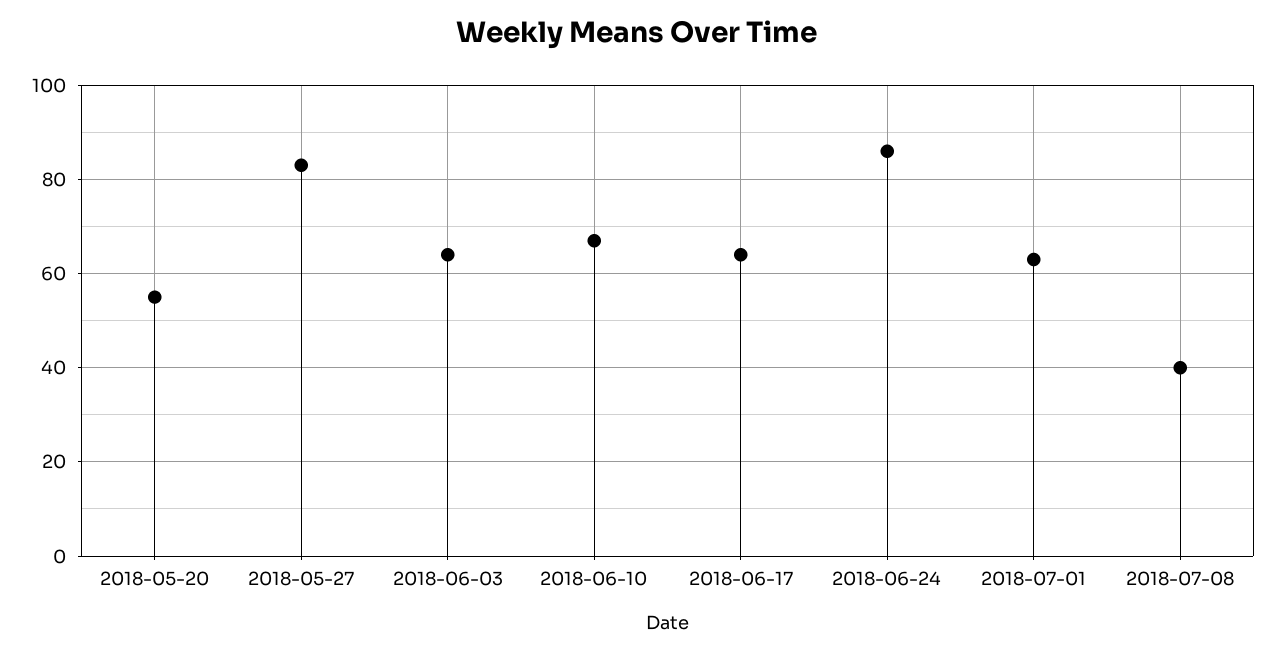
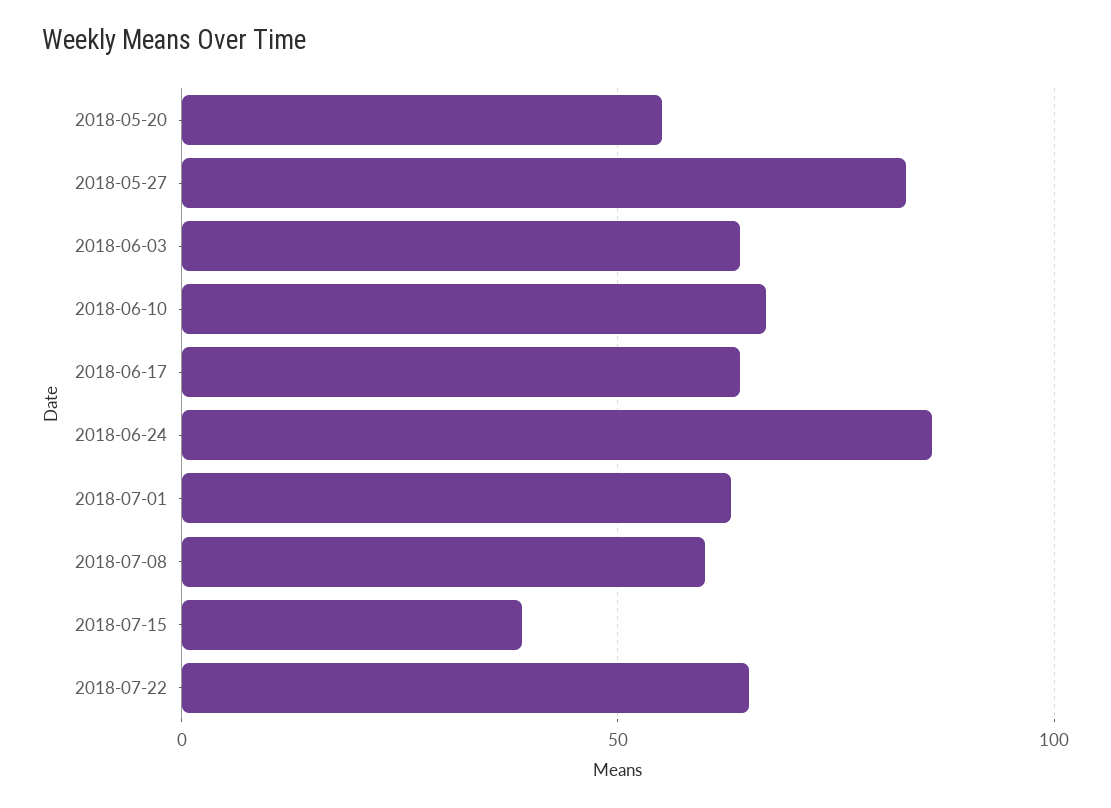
2018-07-08: 40 -> 60
2018-07-15: none -> 40
2018-07-22: none -> 65

